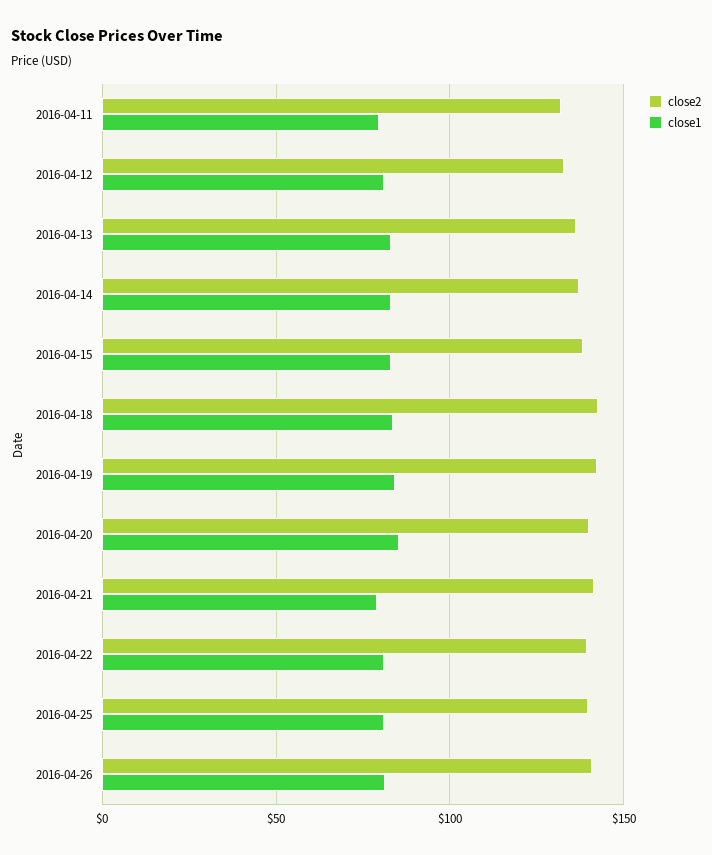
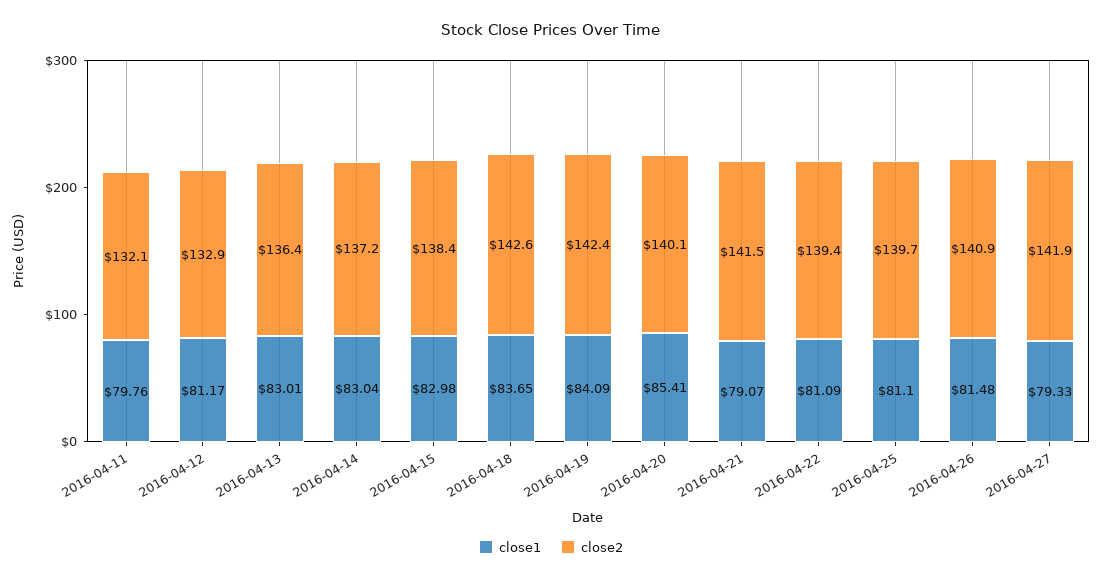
close1, 2016-04-27: none -> 79.33
close2, 2016-04-27: none -> 141.9

